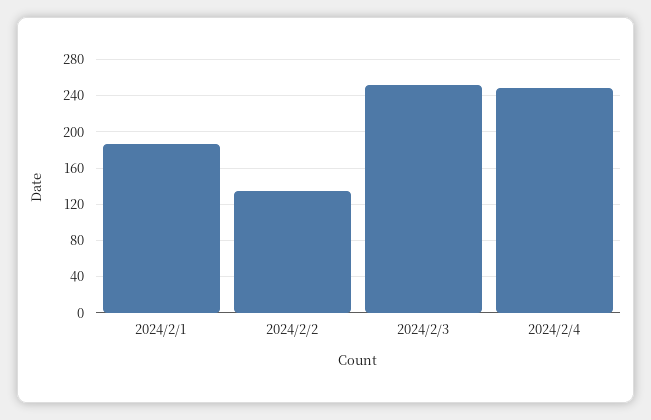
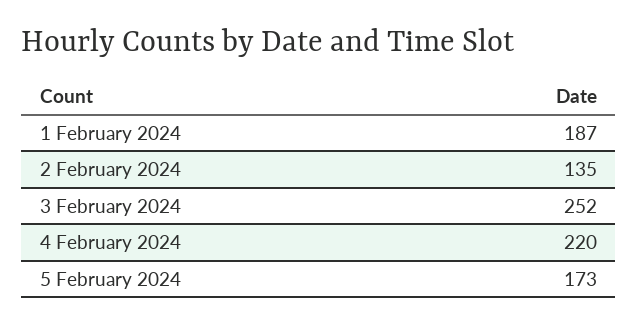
2024/2/4: 250 -> 220
5 February 2024: none -> 173

